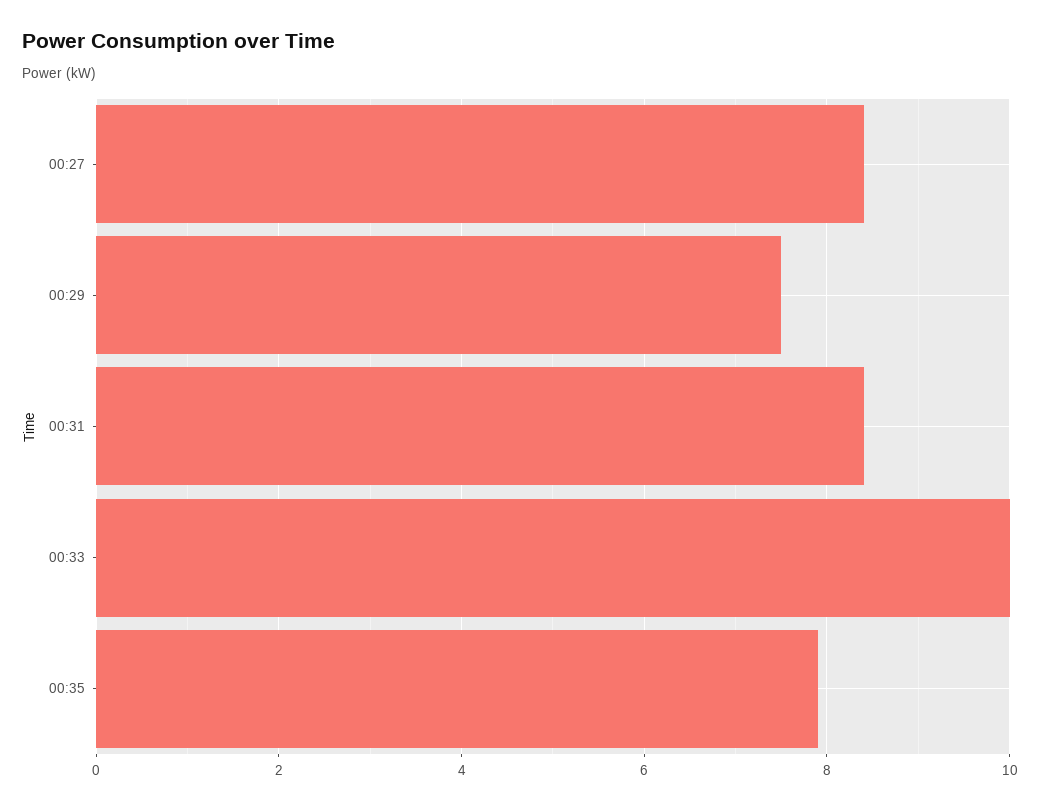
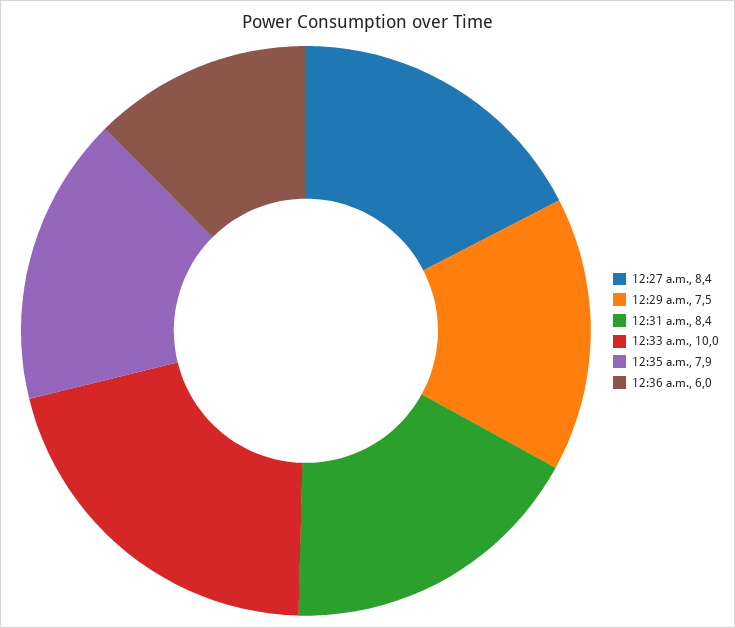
12:36 a.m.: none -> 6

